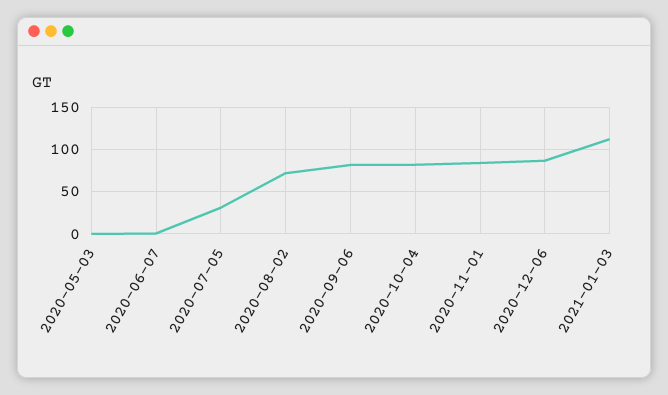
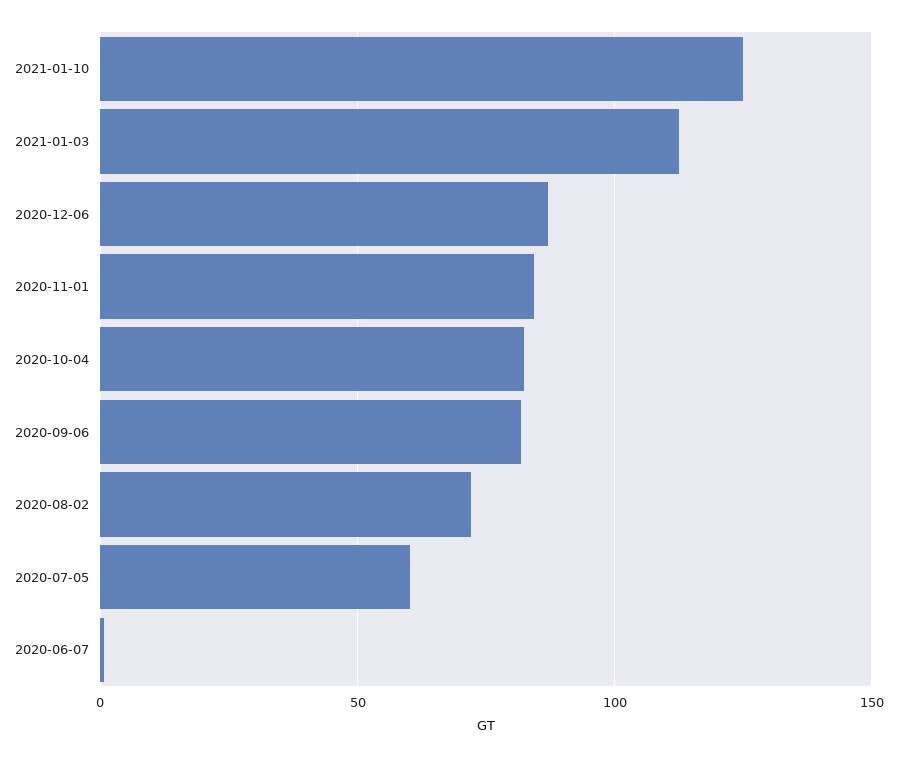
2020-05-03: 0 -> none
2020-07-05: 30 -> 60
2021-01-10: none -> 125

